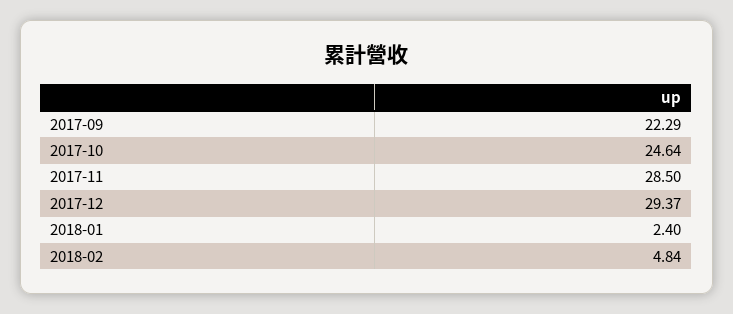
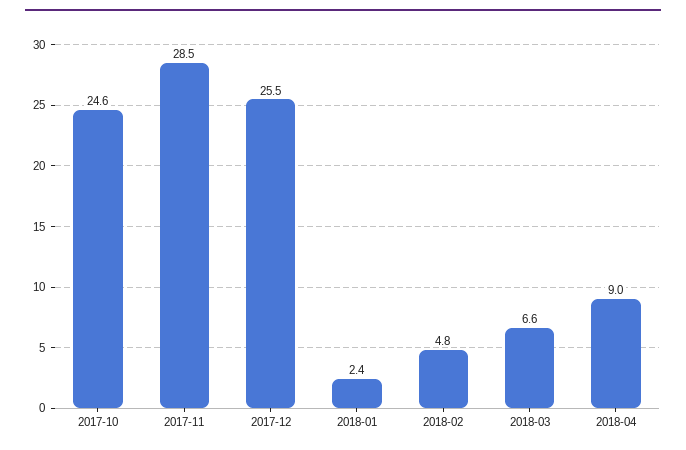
2017-09: 22.29 -> none
2017-12: 29.37 -> 25.5
2018-03: none -> 6.6
2018-04: none -> 9

